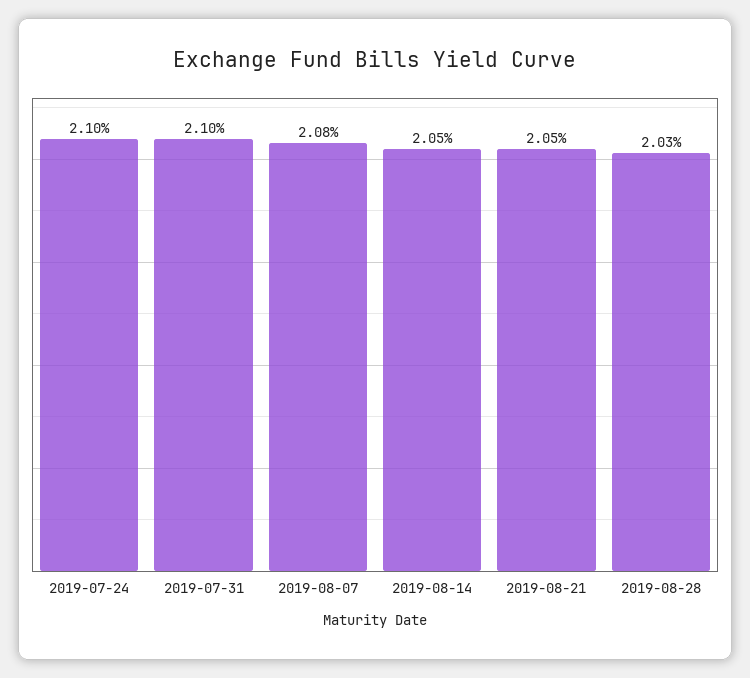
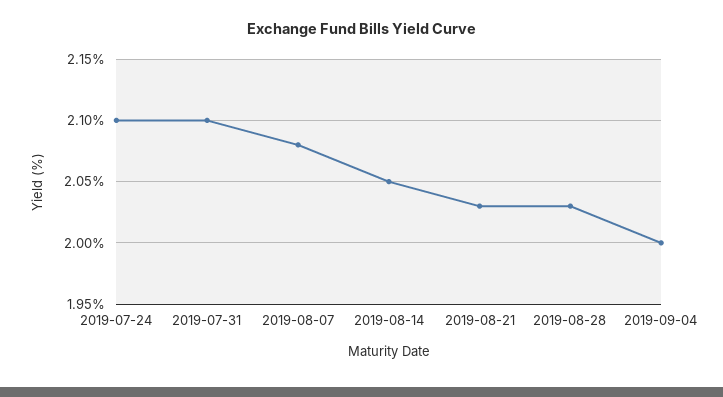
2019-08-21: 2.05 -> 2.03
2019-09-04: none -> 2

